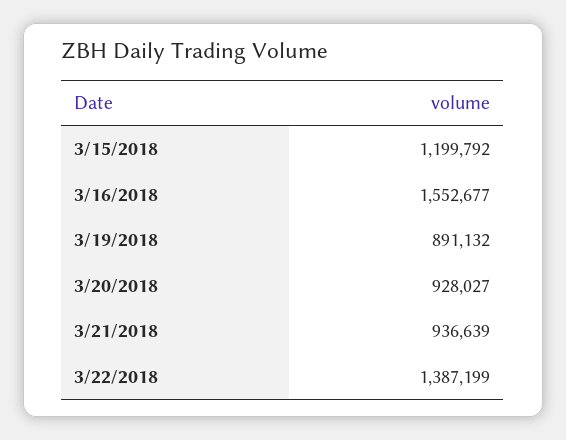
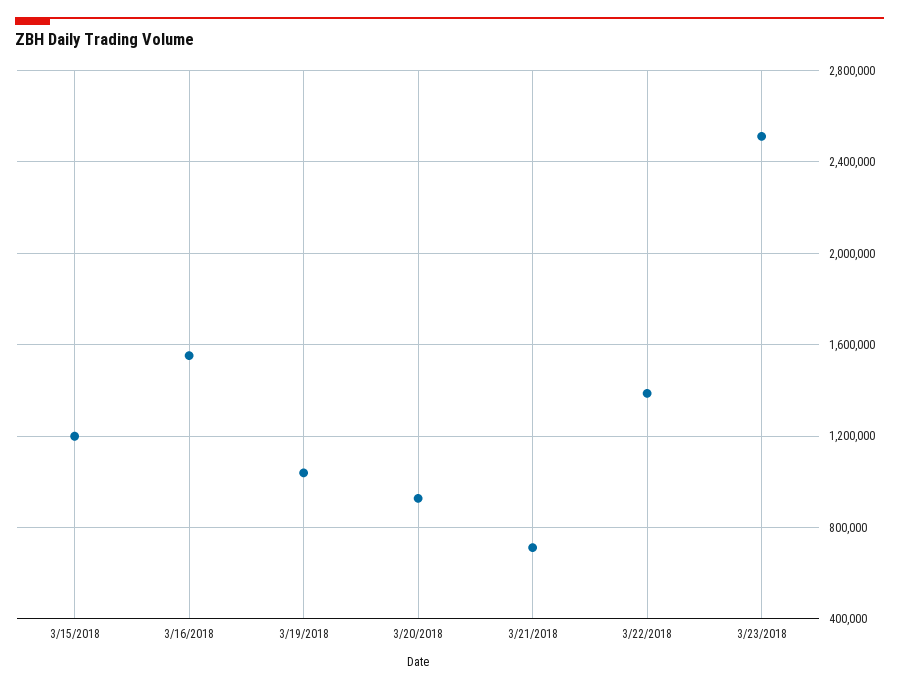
3/19/2018: 891132 -> 1050000
3/21/2018: 936639 -> 700000
3/23/2018: none -> 2500000

